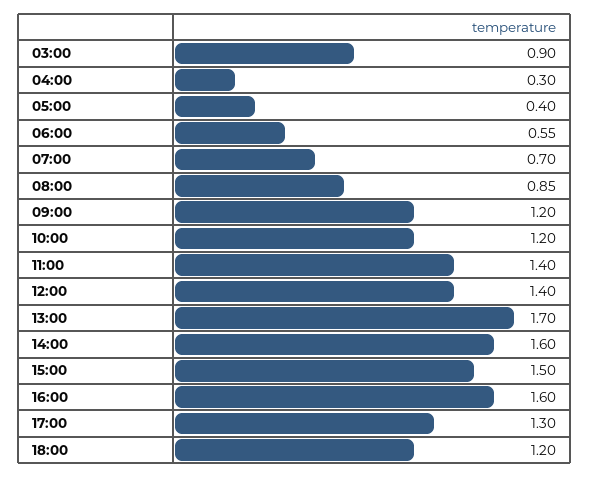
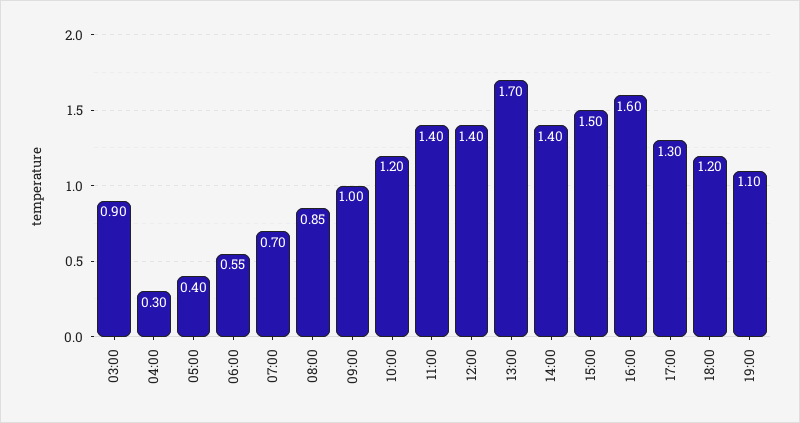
09:00: 1.2 -> 1
14:00: 1.6 -> 1.4
19:00: none -> 1.1

